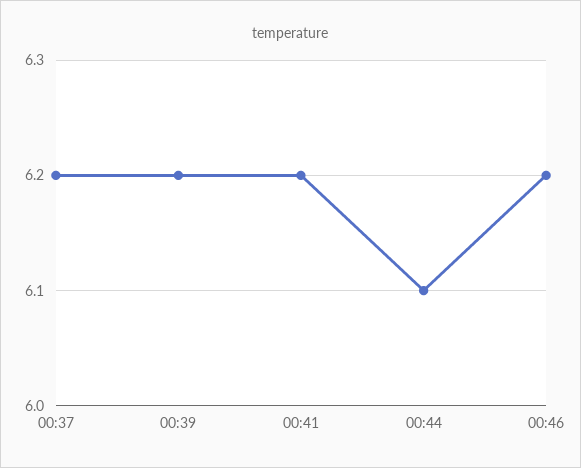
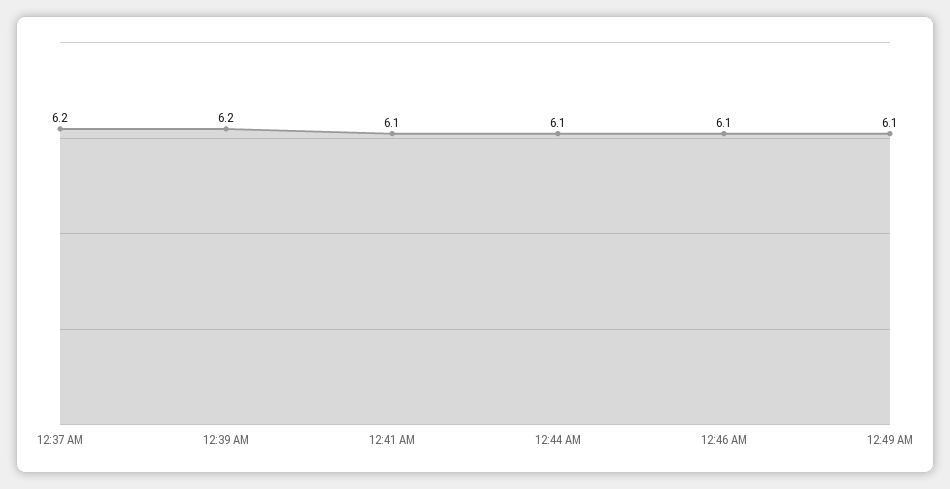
00:41: 6.2 -> 6.1
00:46: 6.2 -> 6.1
12:49 AM: none -> 6.1

